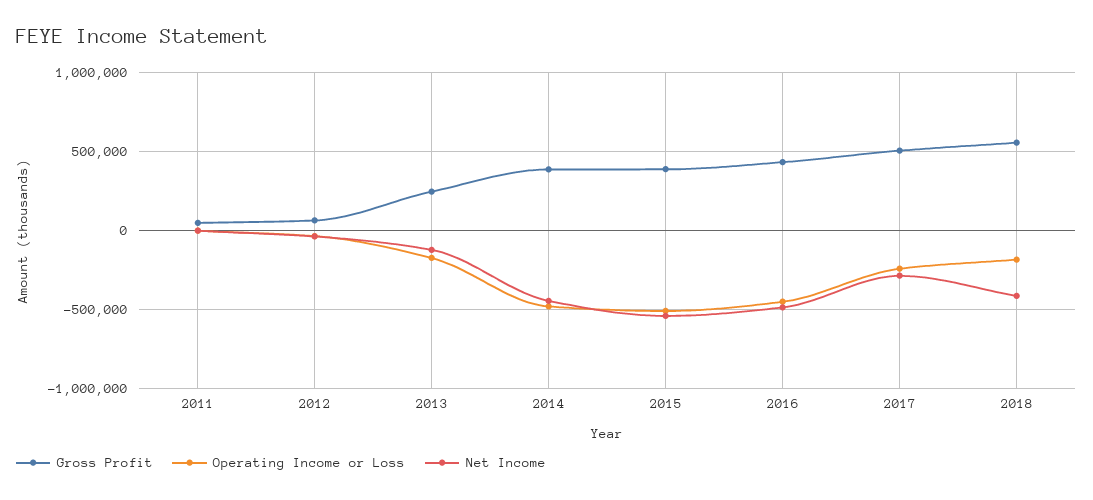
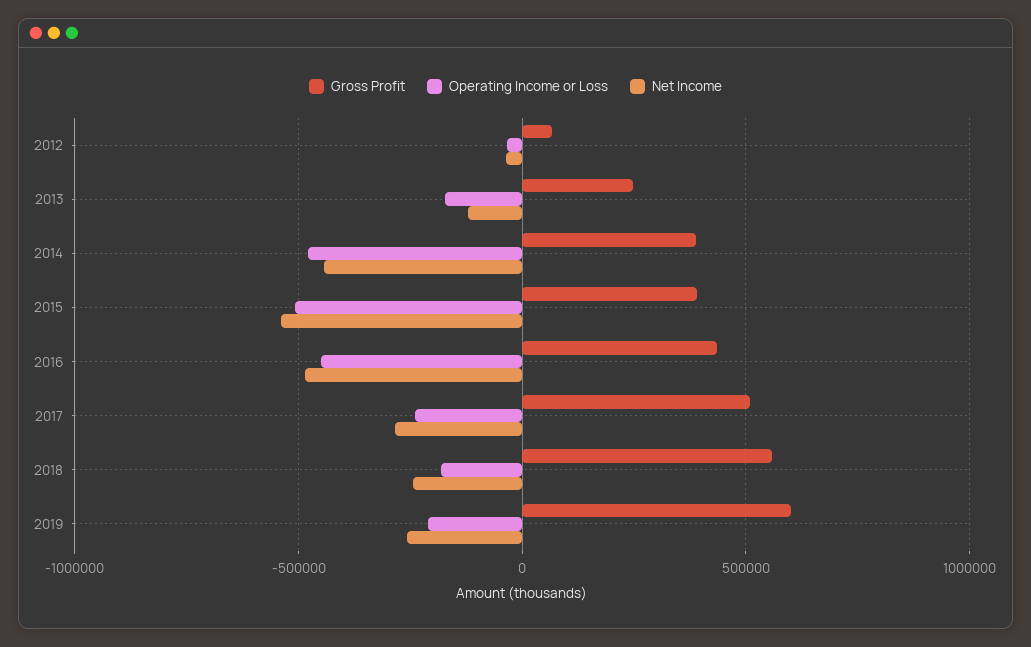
Gross Profit, 2011: 50000 -> none
Operating Income or Loss, 2011: 0 -> none
Net Income, 2011: 0 -> none
Net Income, 2018: -400000 -> -250000
Gross Profit, 2019: none -> 600000
Operating Income or Loss, 2019: none -> -200000
Net Income, 2019: none -> -250000

